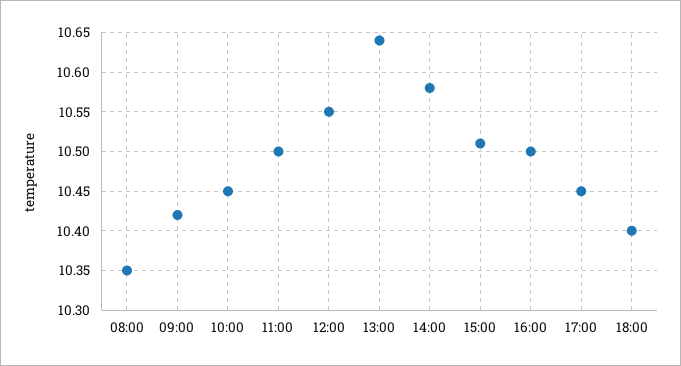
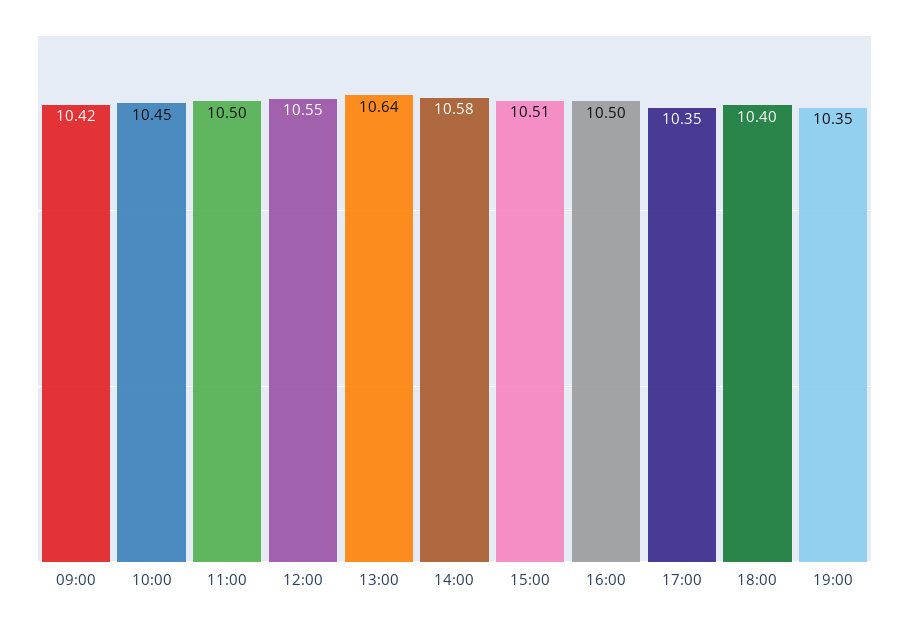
08:00: 10.35 -> none
17:00: 10.45 -> 10.35
19:00: none -> 10.35

